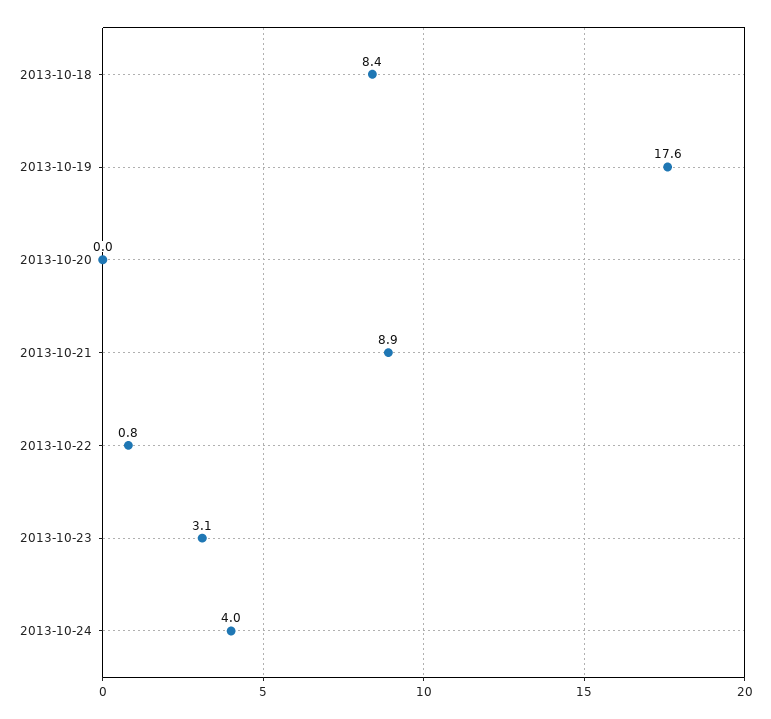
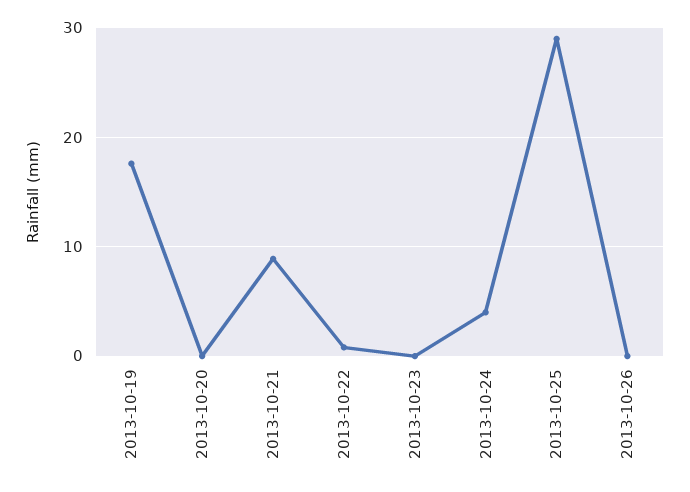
2013-10-18: 8.4 -> none
2013-10-23: 3.1 -> 0
2013-10-25: none -> 29
2013-10-26: none -> 0

